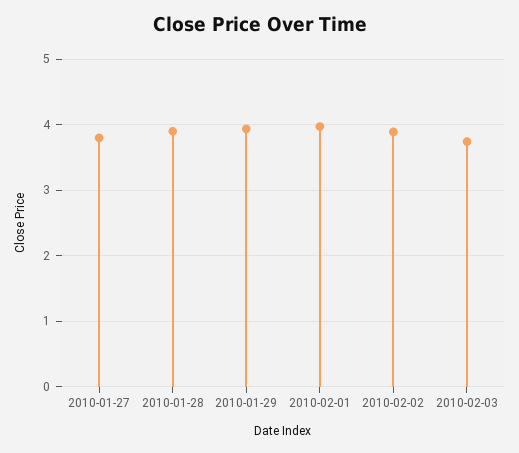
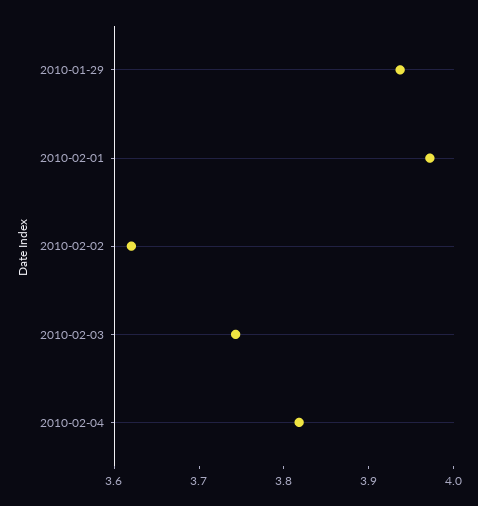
2010-01-27: 3.8 -> none
2010-01-28: 3.9 -> none
2010-02-02: 3.9 -> 3.62
2010-02-04: none -> 3.82

